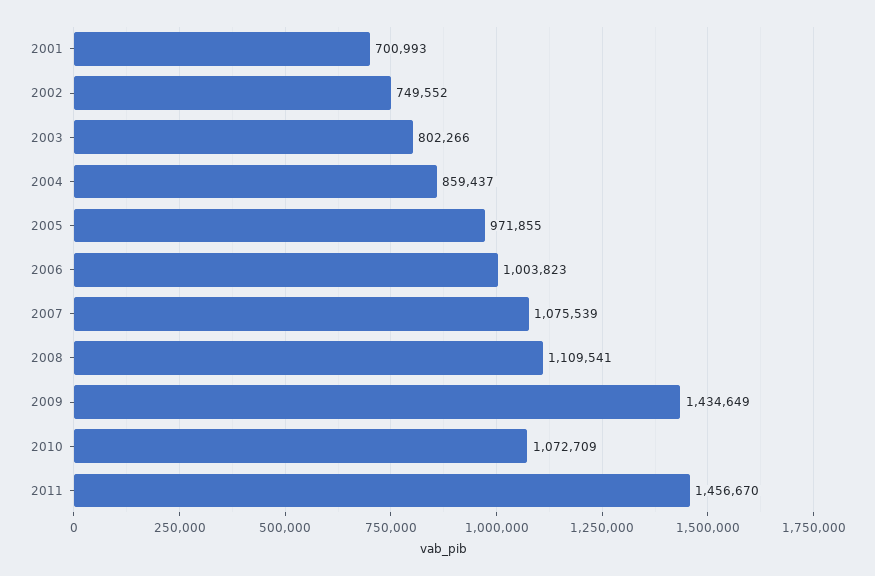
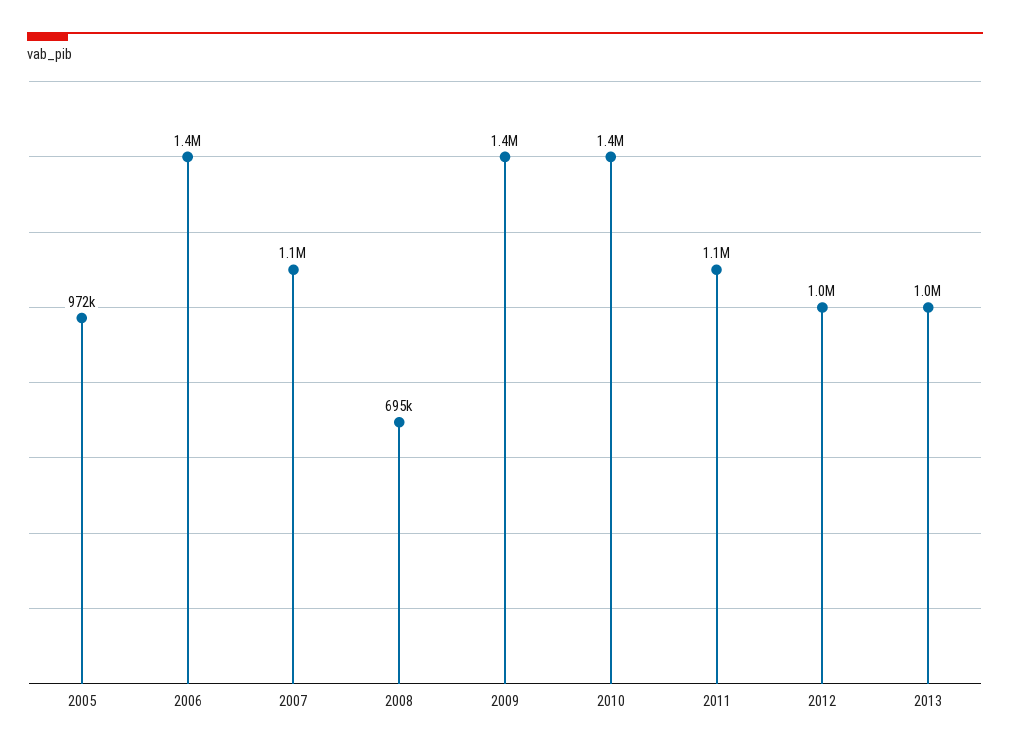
2001: 700993 -> none
2002: 749552 -> none
2003: 802266 -> none
2004: 859437 -> none
2006: 1003823 -> 1400000
2008: 1109541 -> 695000
2010: 1072709 -> 1400000
2011: 1456670 -> 1100000
2012: none -> 1000000
2013: none -> 1000000

